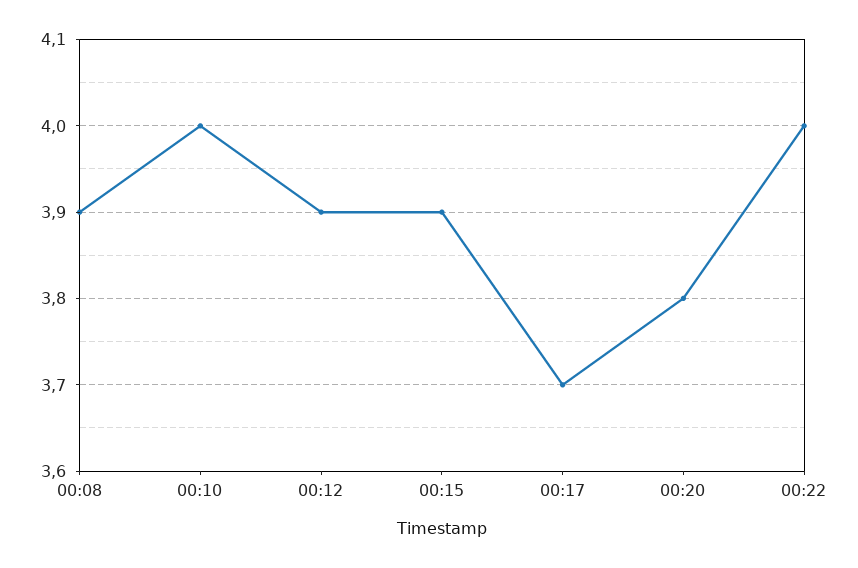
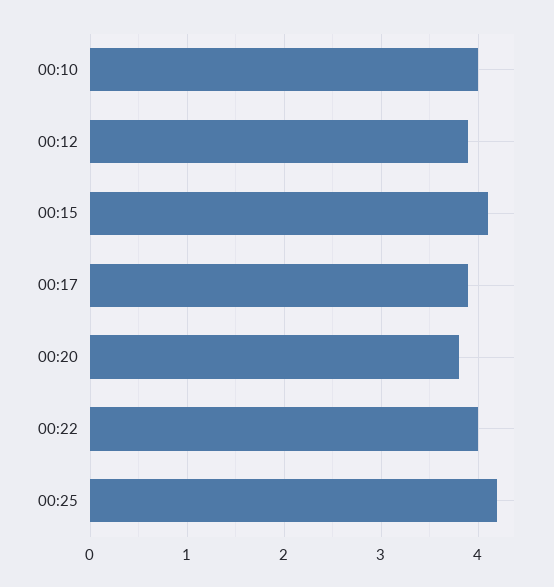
00:08: 3.9 -> none
00:15: 3.9 -> 4.1
00:17: 3.7 -> 3.9
00:25: none -> 4.2

